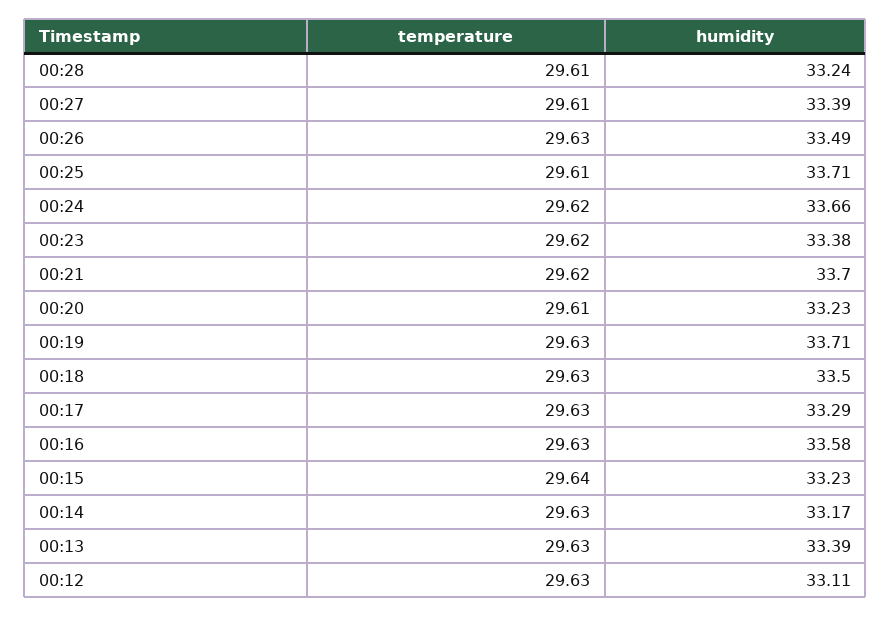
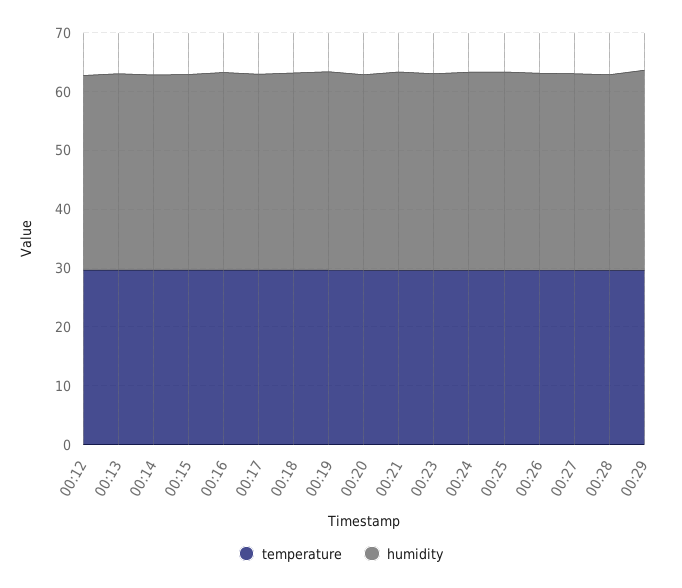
temperature, 00:29: none -> 30
humidity, 00:29: none -> 34

